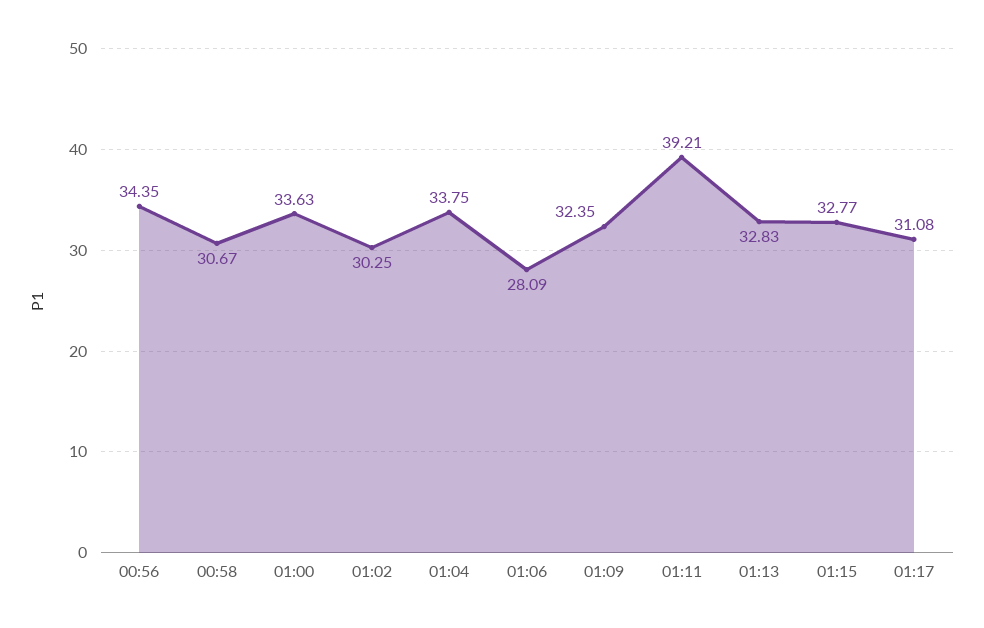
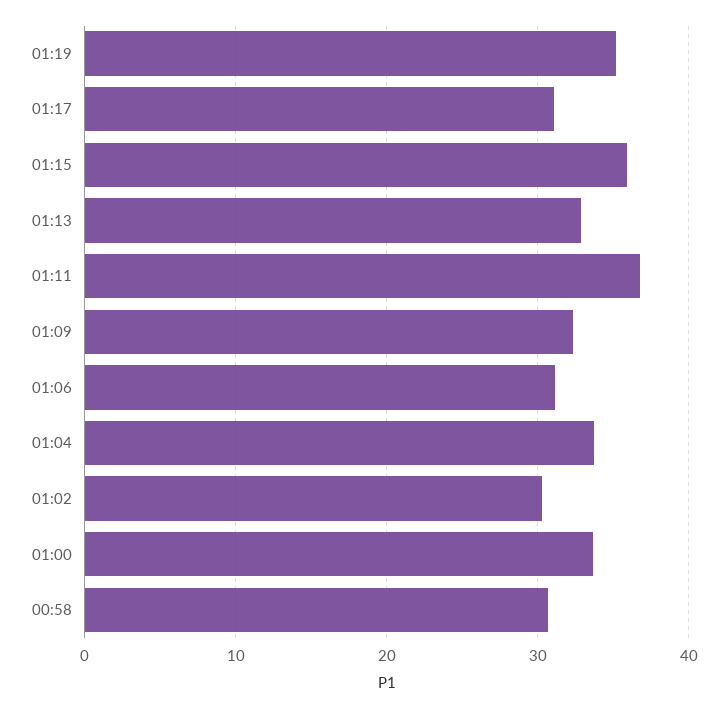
00:56: 34.35 -> none
01:06: 28.09 -> 31
01:11: 39.21 -> 37
01:15: 32.77 -> 36
01:19: none -> 35

